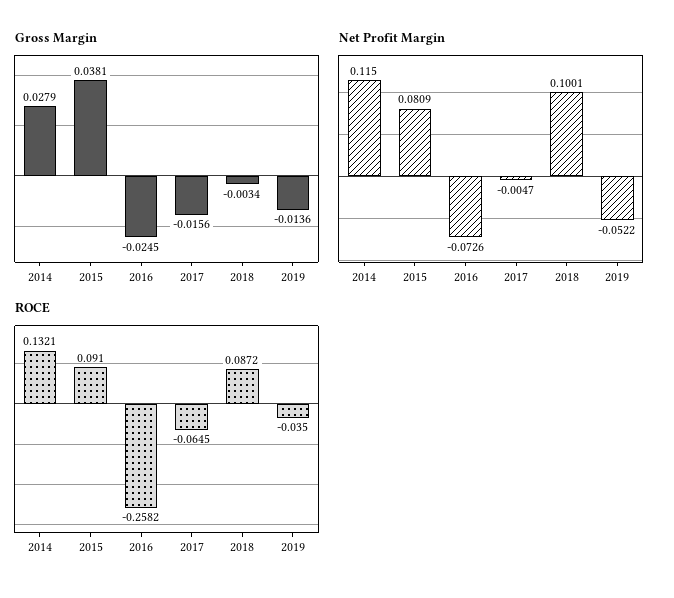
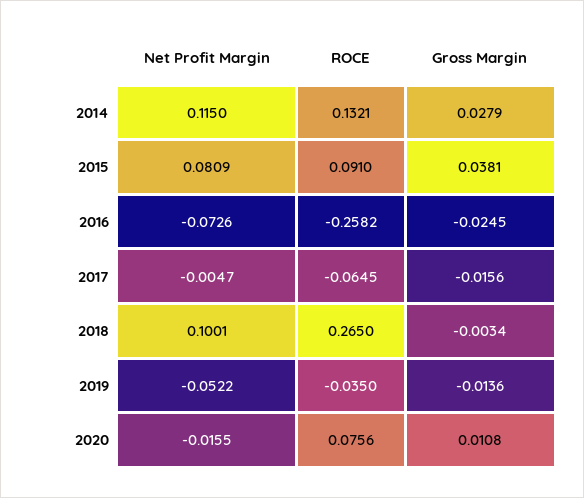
ROCE, 2018: 0.0872 -> 0.265
Net Profit Margin, 2020: none -> -0.0155
ROCE, 2020: none -> 0.0756
Gross Margin, 2020: none -> 0.0108

